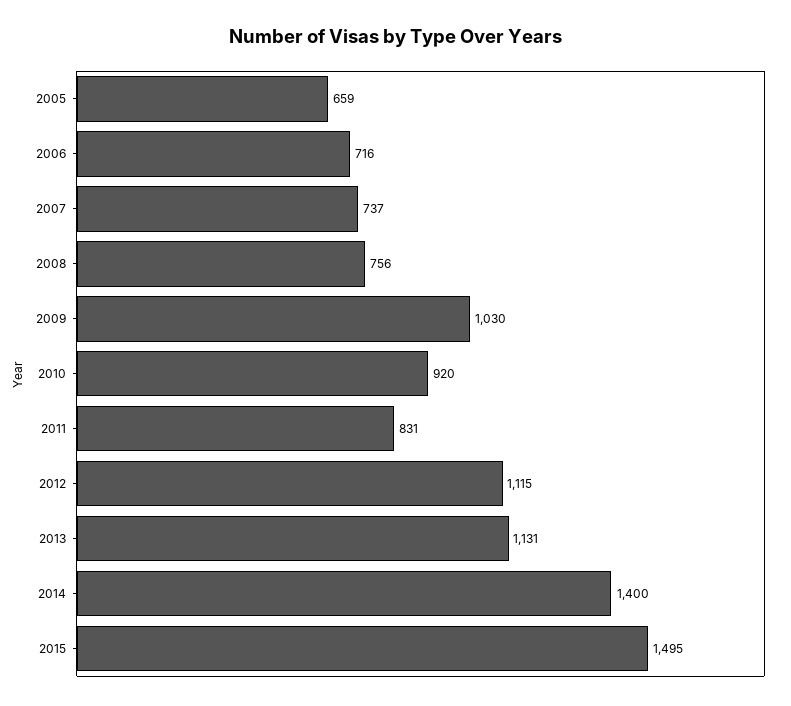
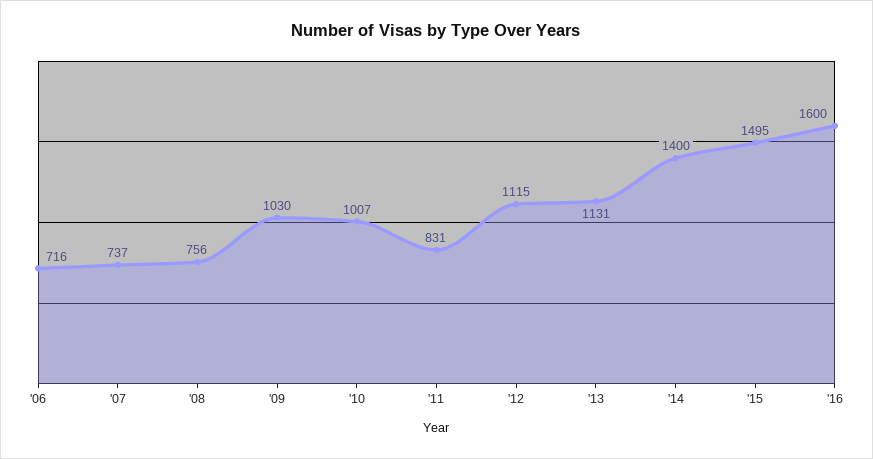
2005: 659 -> none
2010: 920 -> 1007
'16: none -> 1600

